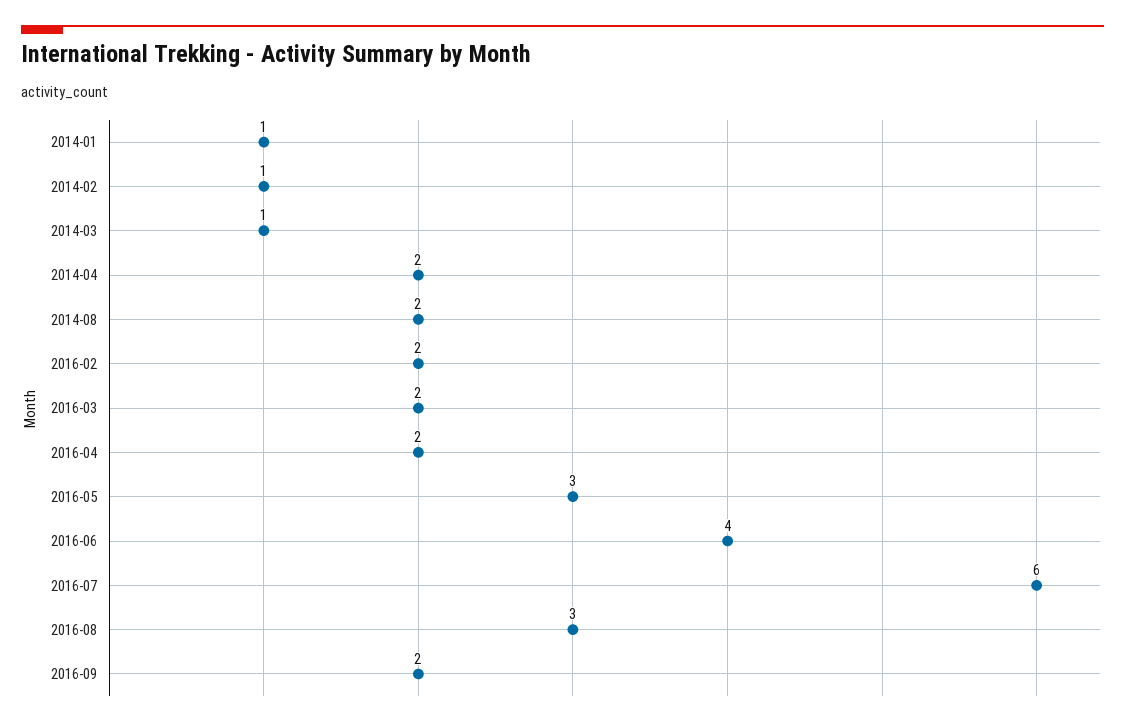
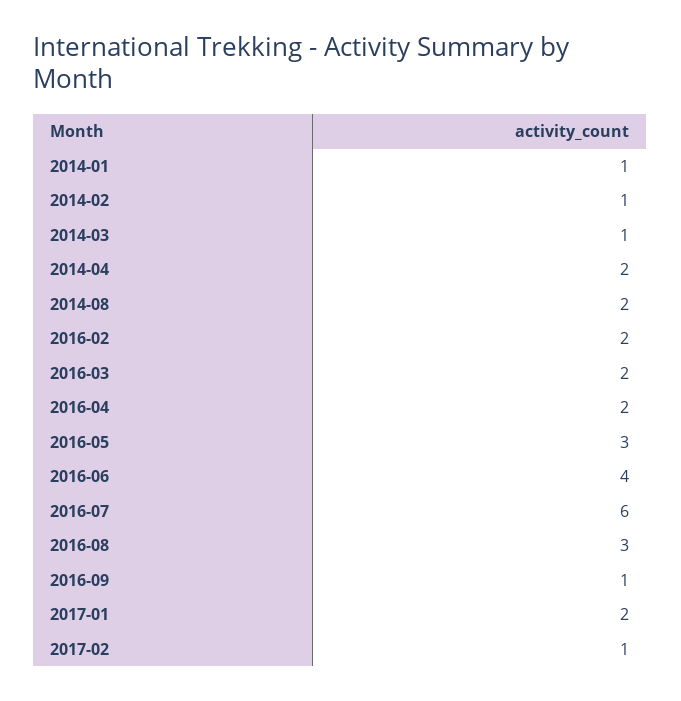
2016-09: 2 -> 1
2017-01: none -> 2
2017-02: none -> 1

